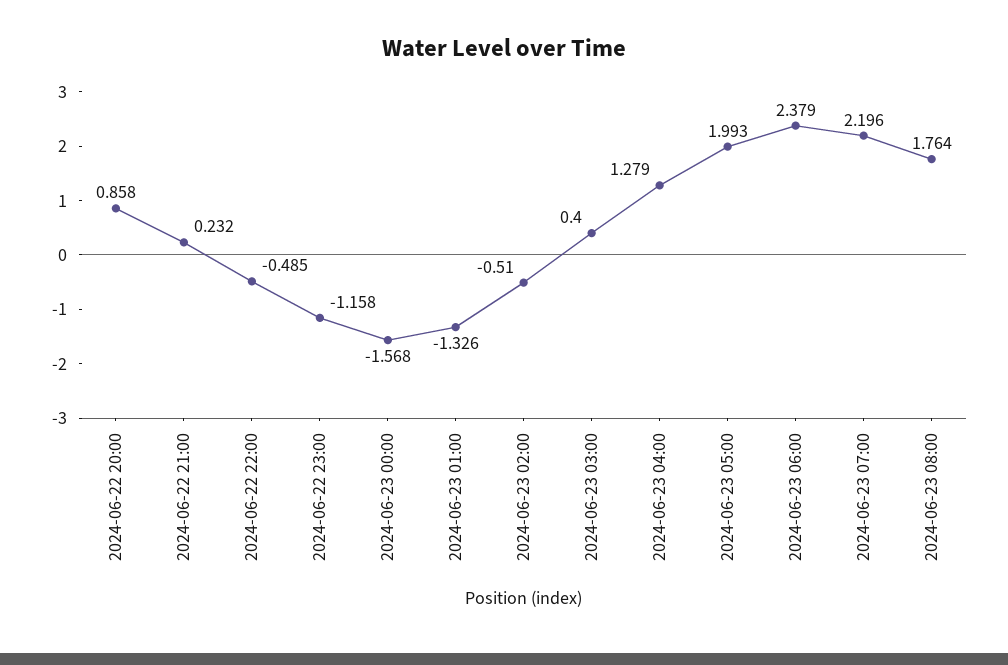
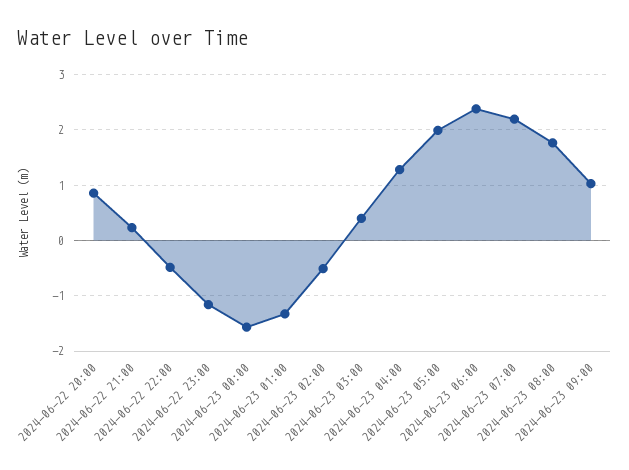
2024-06-23 09:00: none -> 1

